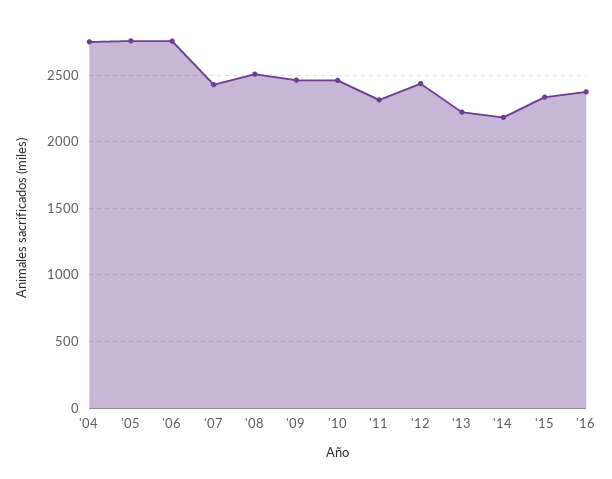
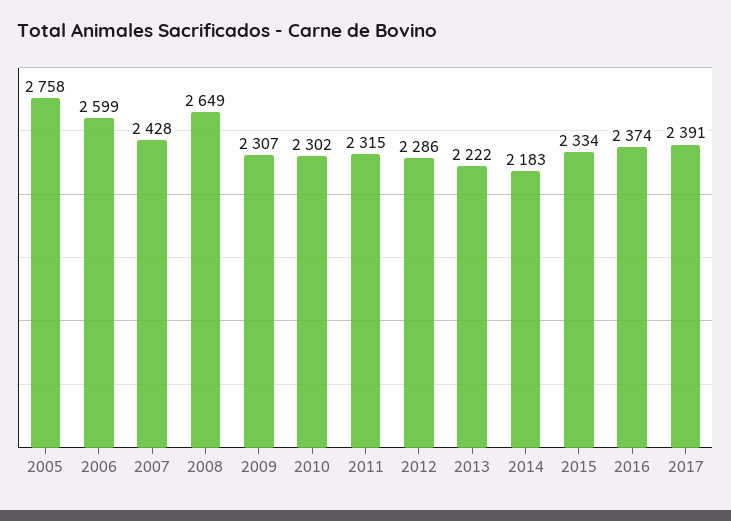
'04: 2750 -> none
'06: 2750 -> 2599
'08: 2500 -> 2649
'09: 2450 -> 2307
'10: 2450 -> 2302
'12: 2450 -> 2286
2017: none -> 2391

